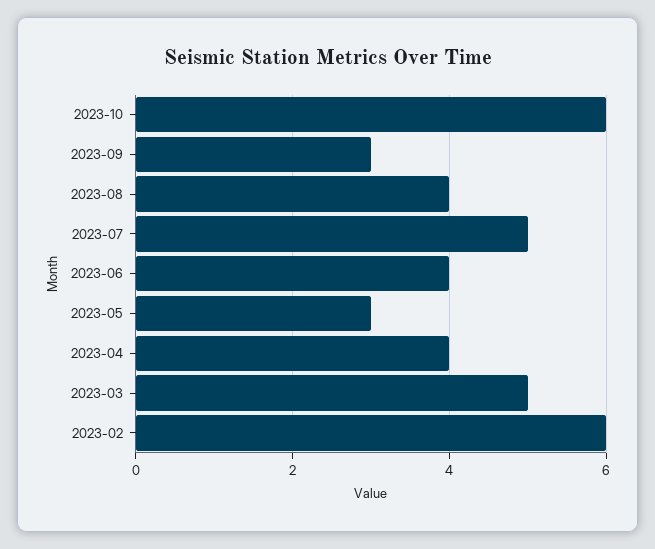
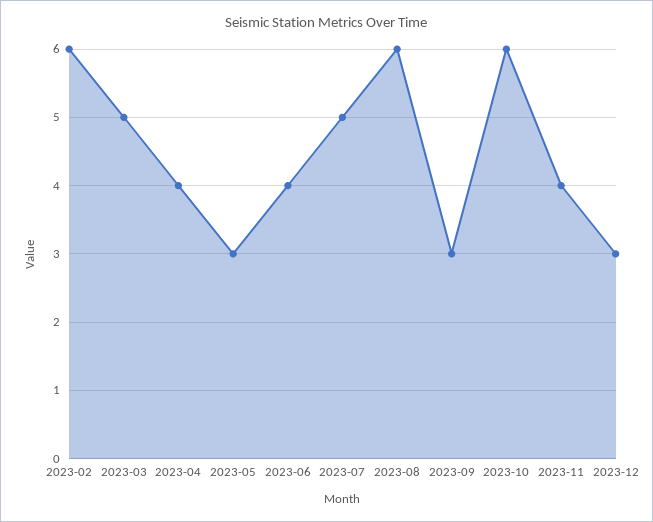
2023-08: 4 -> 6
2023-11: none -> 4
2023-12: none -> 3

